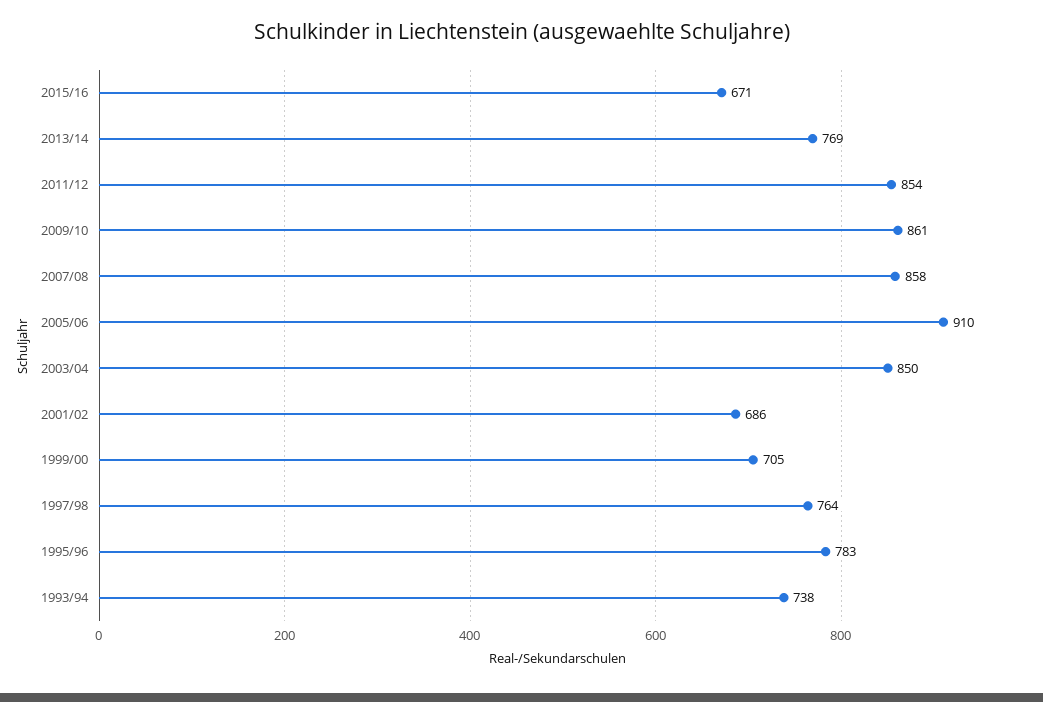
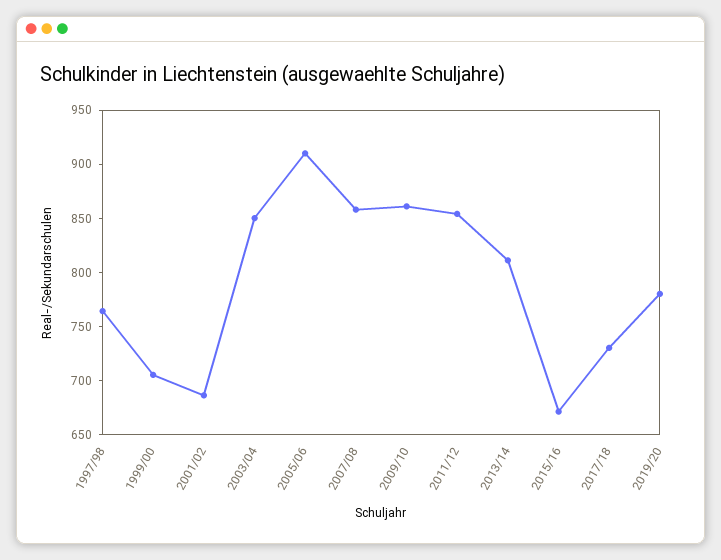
2013/14: 769 -> 810
1995/96: 783 -> none
1993/94: 738 -> none
2017/18: none -> 730
2019/20: none -> 780

